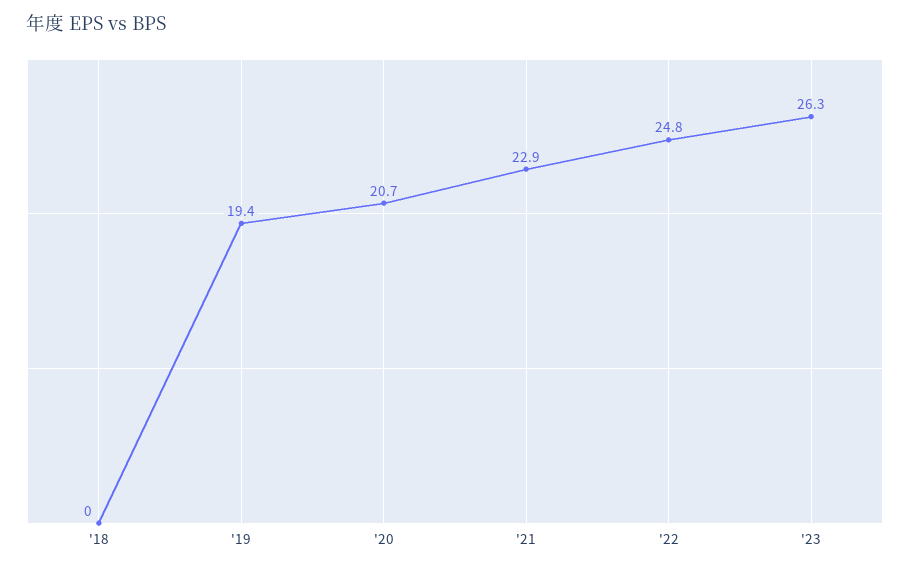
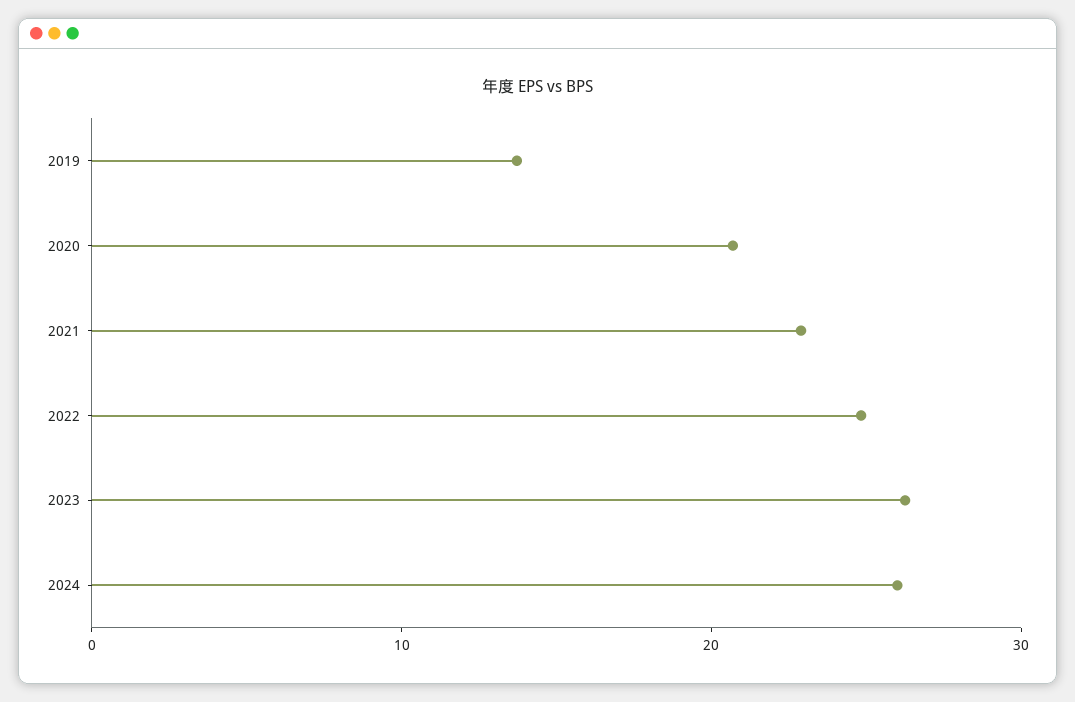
'18: 0 -> none
'19: 19.4 -> 14
2024: none -> 26

